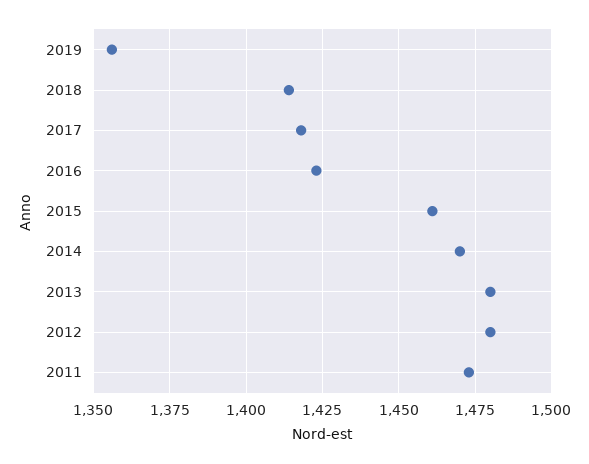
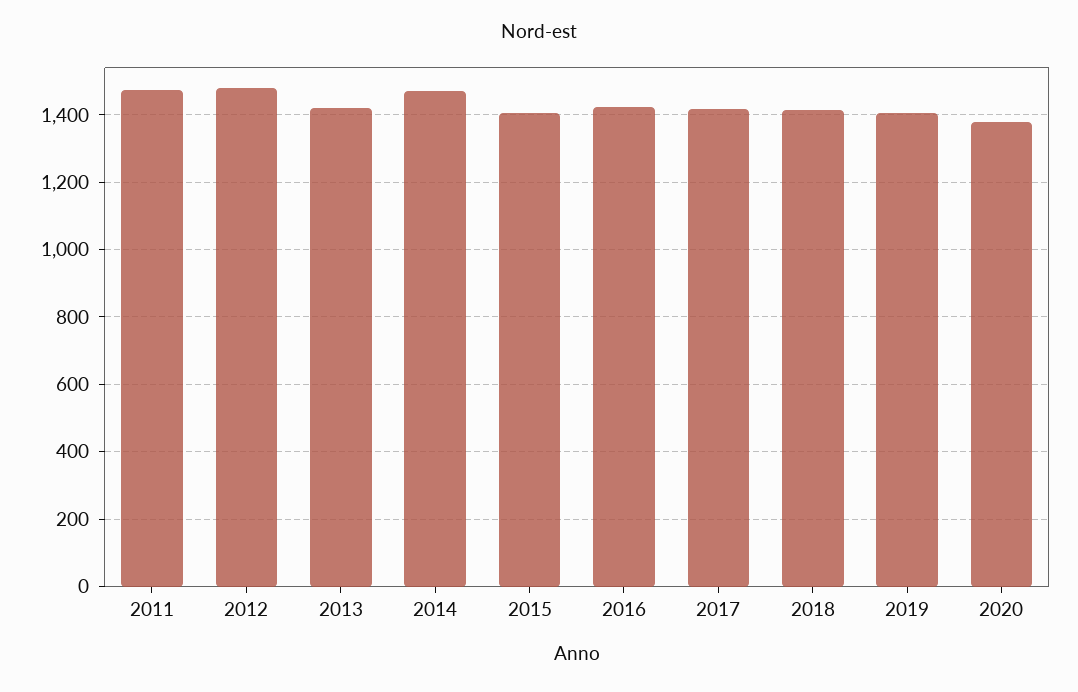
2019: 1355 -> 1400
2015: 1460 -> 1400
2013: 1480 -> 1420
2020: none -> 1380

